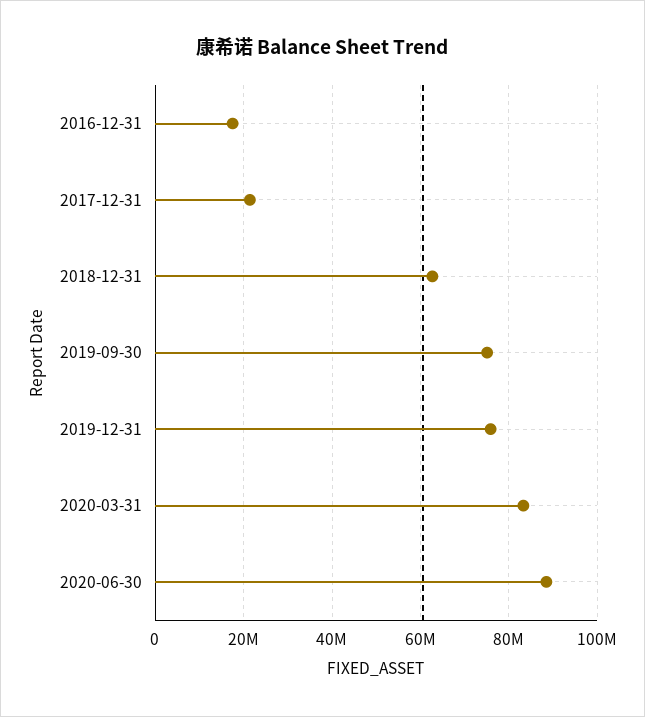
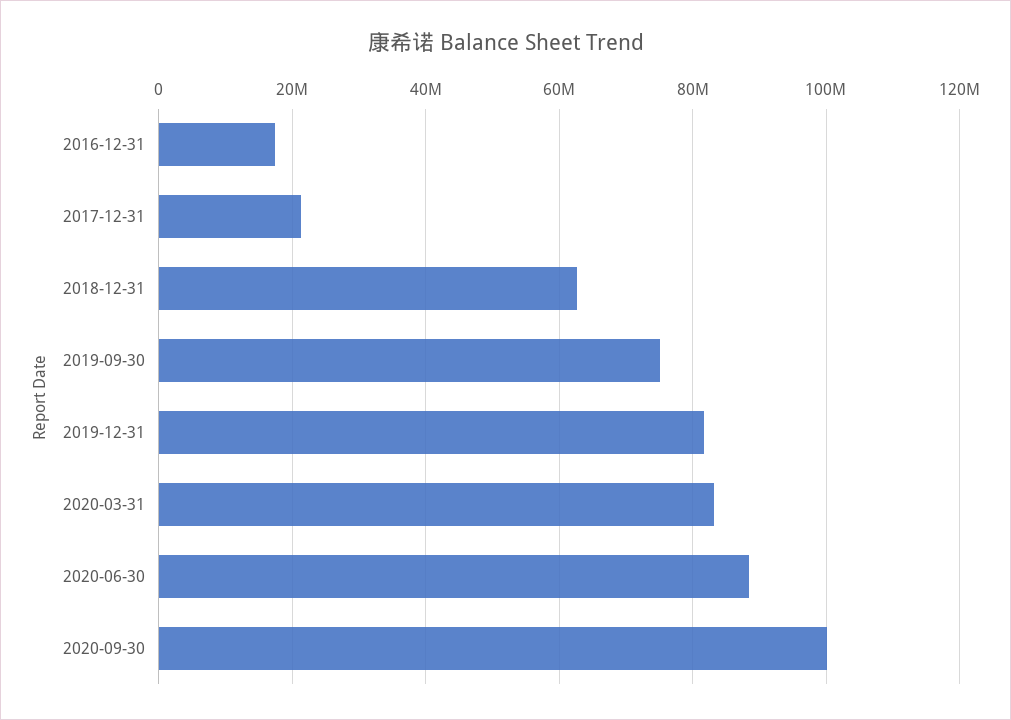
2019-12-31: 76000000 -> 82000000
2020-09-30: none -> 100000000

